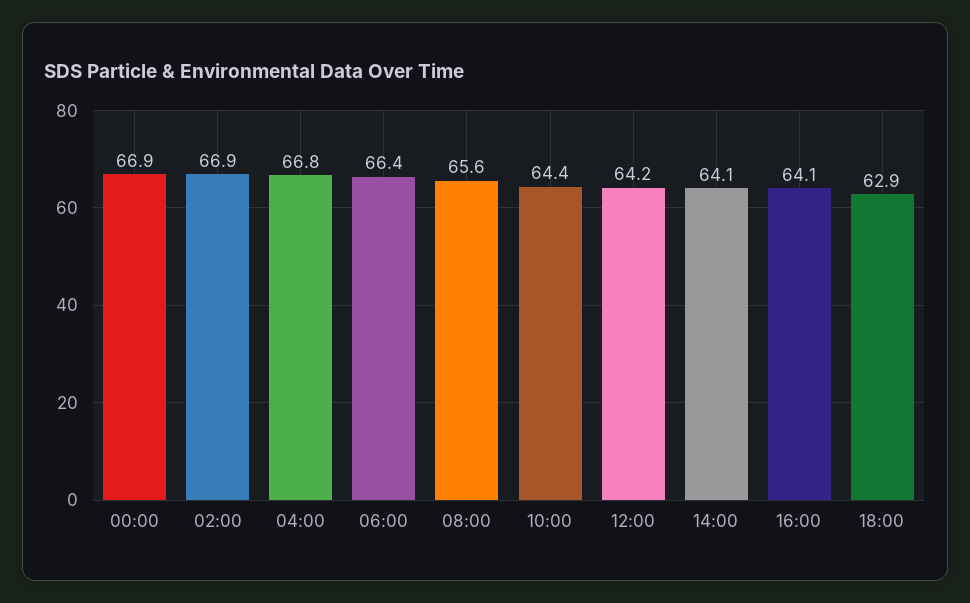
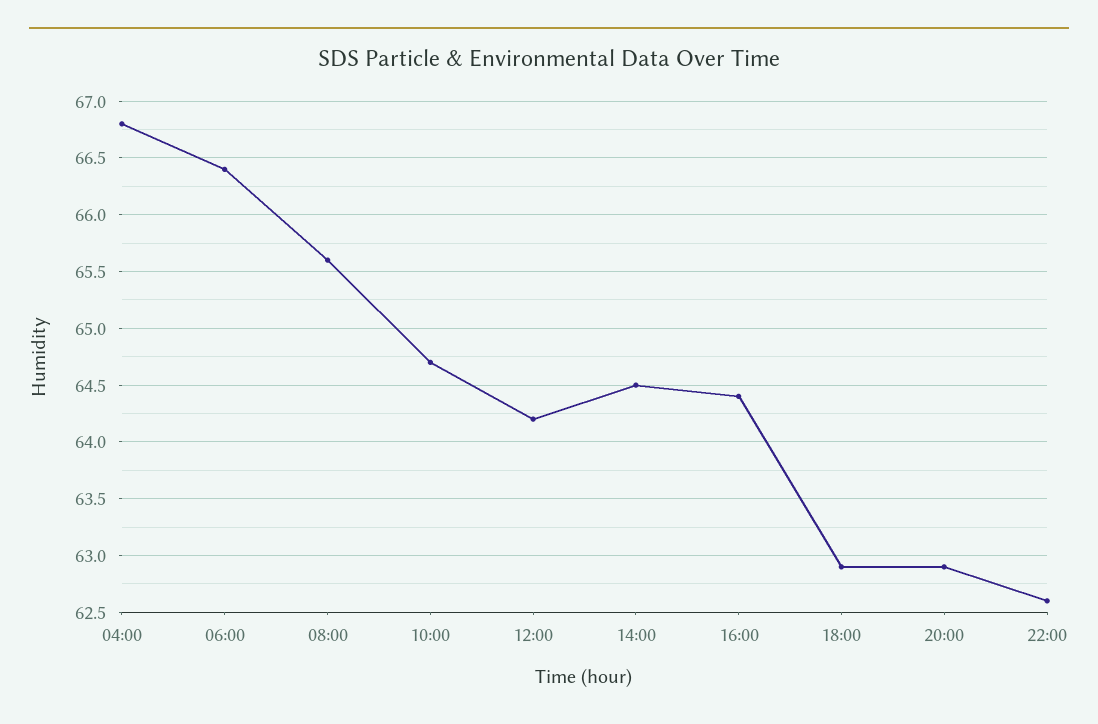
00:00: 66.9 -> none
02:00: 66.9 -> none
10:00: 64.4 -> 64.7
14:00: 64.1 -> 64.5
16:00: 64.1 -> 64.4
20:00: none -> 62.9
22:00: none -> 62.6

